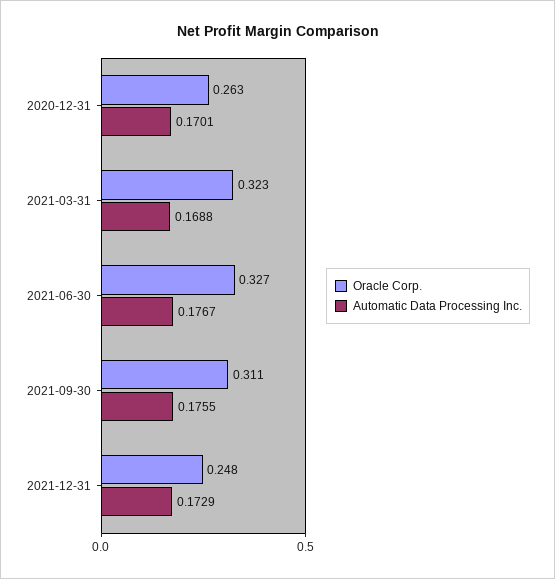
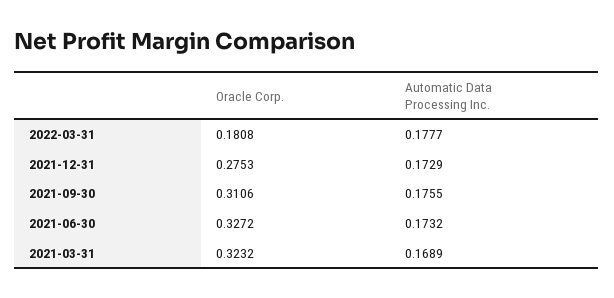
Oracle Corp., 2020-12-31: 0.263 -> none
Automatic Data Processing Inc., 2020-12-31: 0.1701 -> none
Automatic Data Processing Inc., 2021-03-31: 0.1688 -> 0.1689
Automatic Data Processing Inc., 2021-06-30: 0.1767 -> 0.1732
Oracle Corp., 2021-12-31: 0.248 -> 0.2753
Oracle Corp., 2022-03-31: none -> 0.1808
Automatic Data Processing Inc., 2022-03-31: none -> 0.1777

